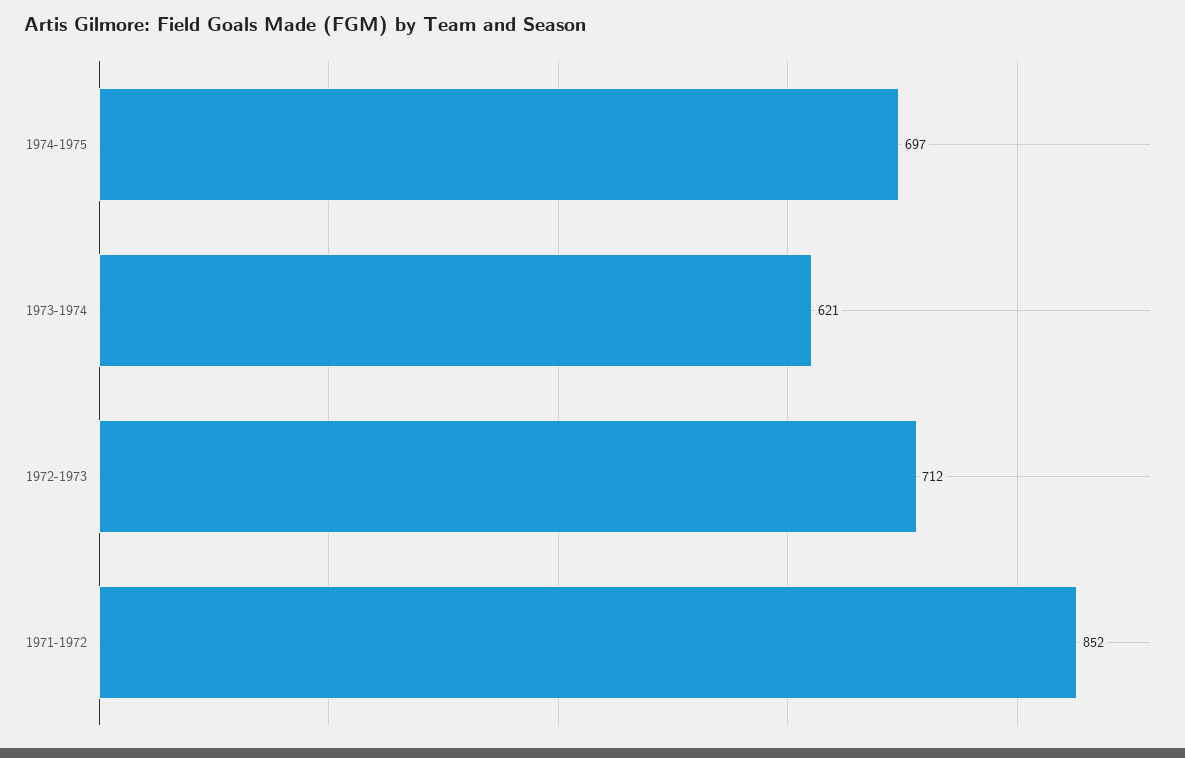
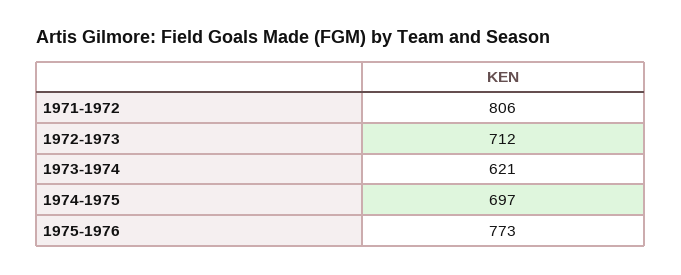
1971-1972: 852 -> 806
1975-1976: none -> 773

